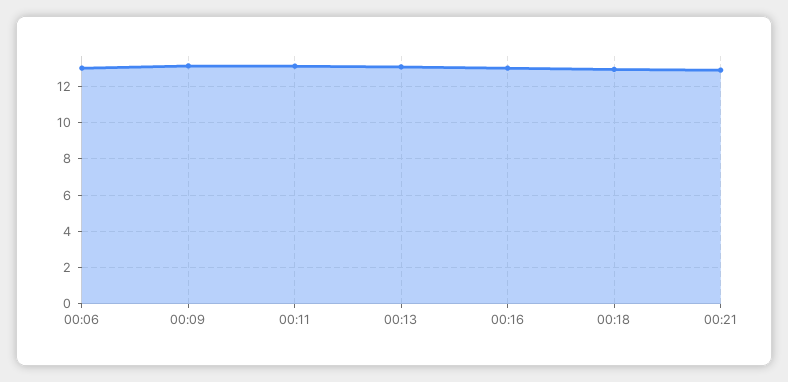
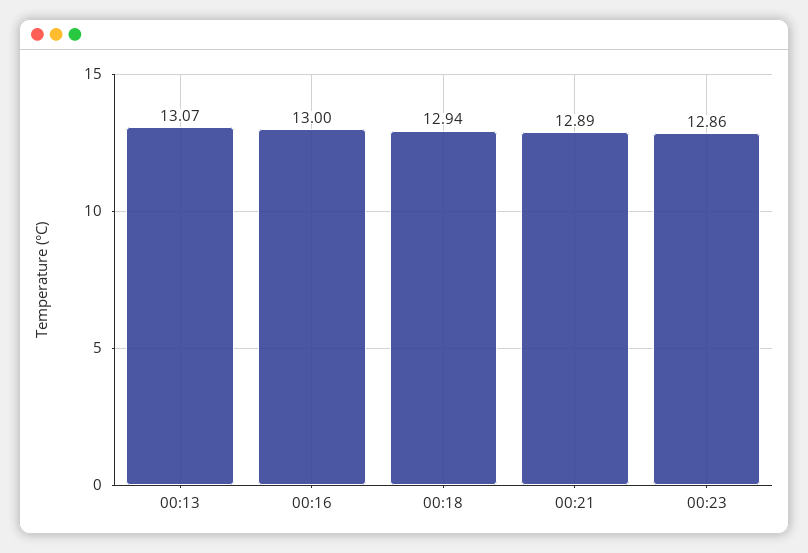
00:06: 13 -> none
00:09: 13 -> none
00:11: 13 -> none
00:23: none -> 12.86

